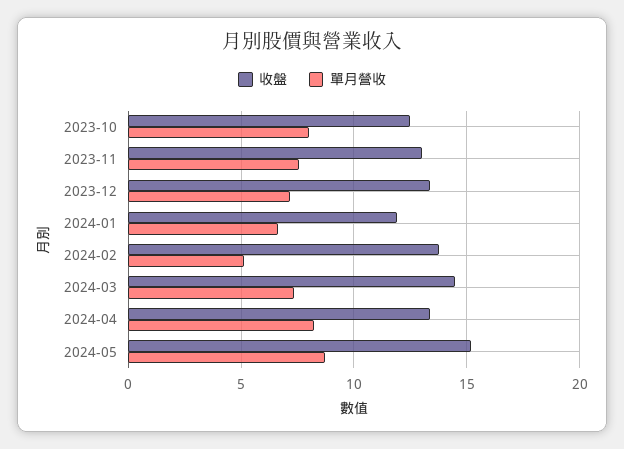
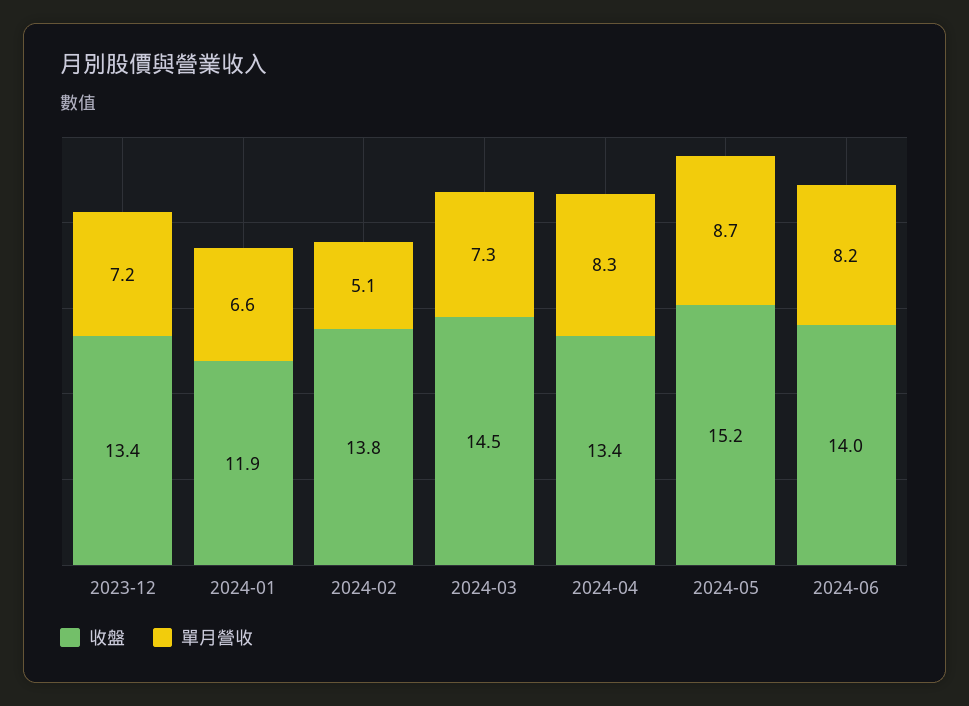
收盤, 2023-10: 12.5 -> none
單月營收, 2023-10: 8 -> none
收盤, 2023-11: 13 -> none
單月營收, 2023-11: 7.5 -> none
收盤, 2024-06: none -> 14
單月營收, 2024-06: none -> 8.2

